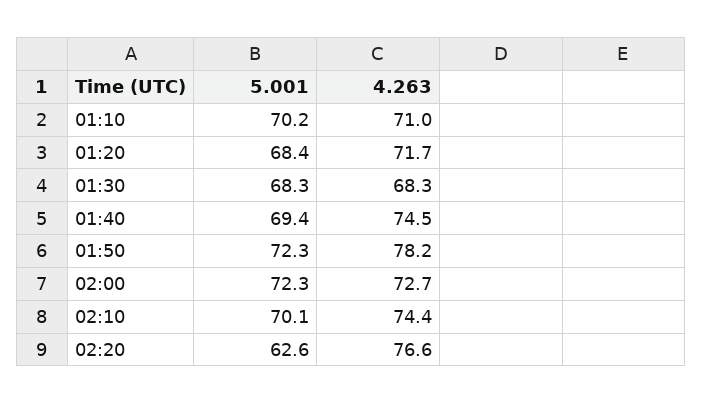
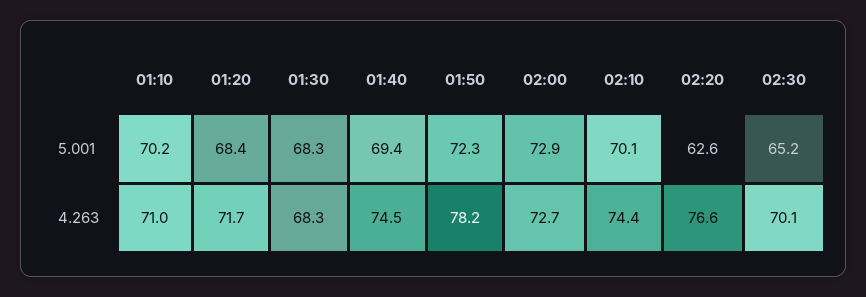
5.001, 02:00: 72.3 -> 72.9
5.001, 02:30: none -> 65.2
4.263, 02:30: none -> 70.1

